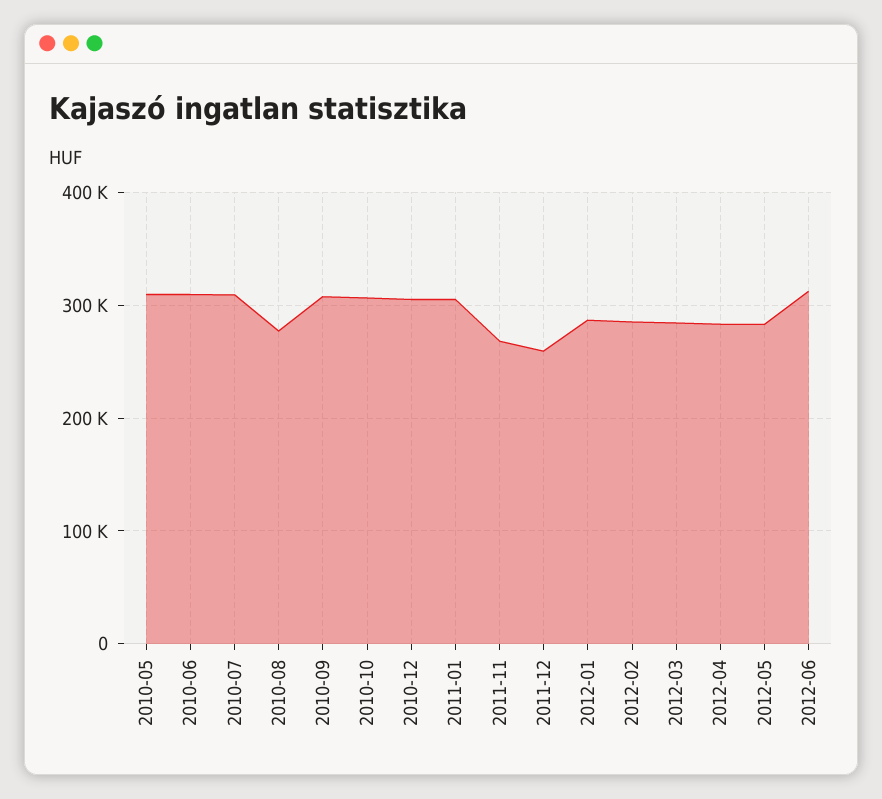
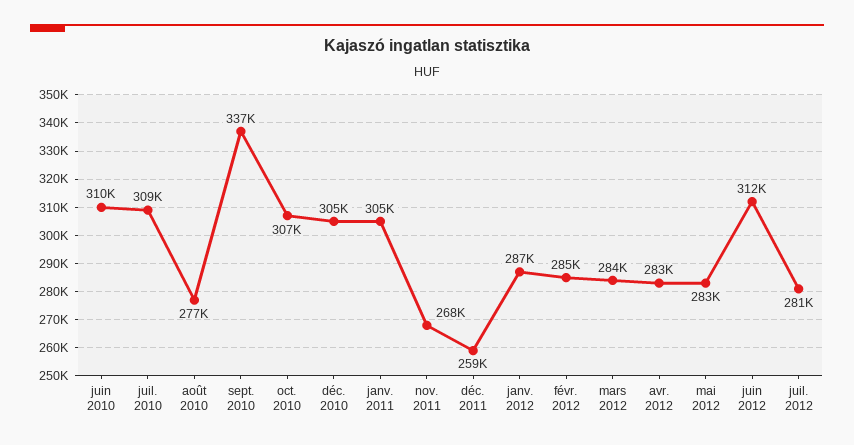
2010-05: 310000 -> none
2010-09: 310000 -> 337000
juil. 2012: none -> 281000

